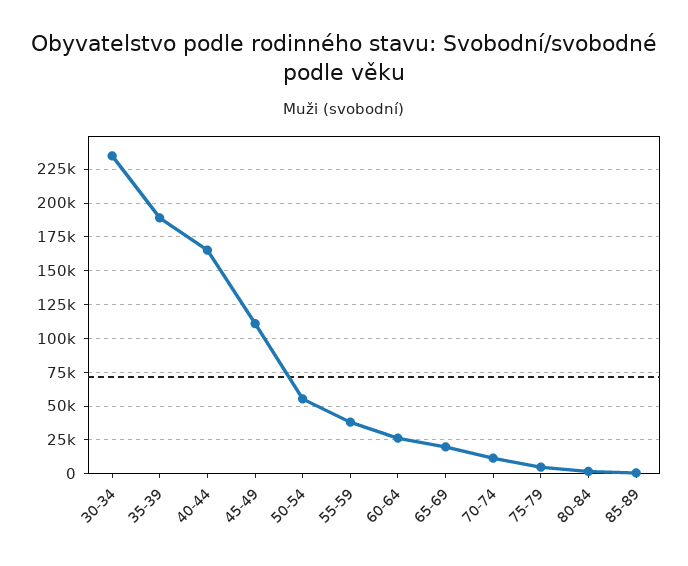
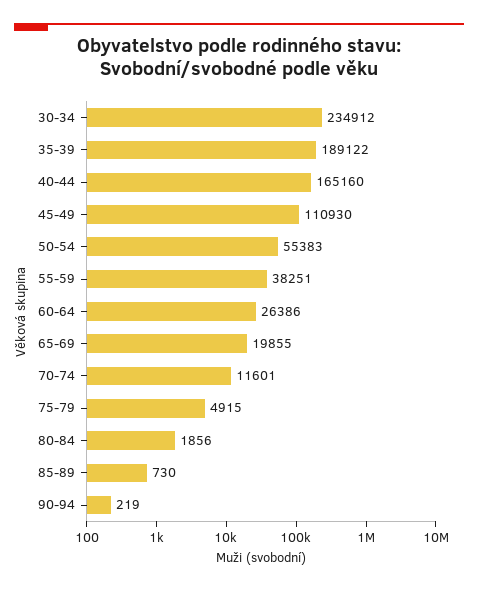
90-94: none -> 219

